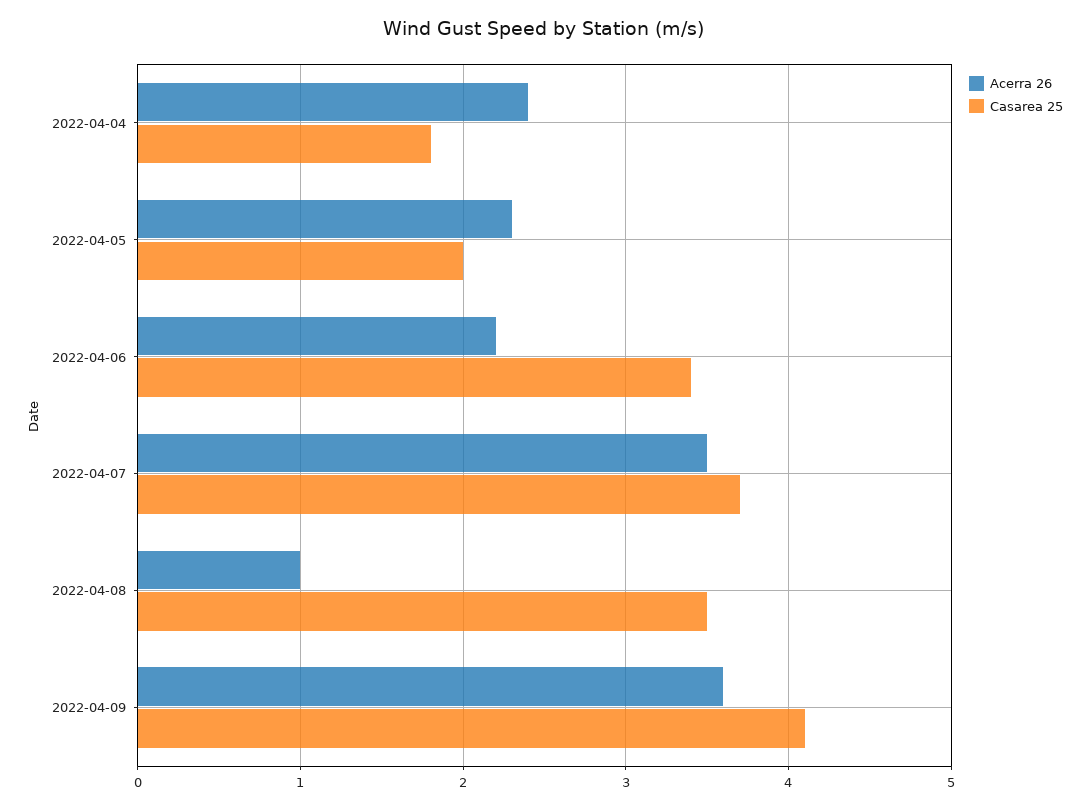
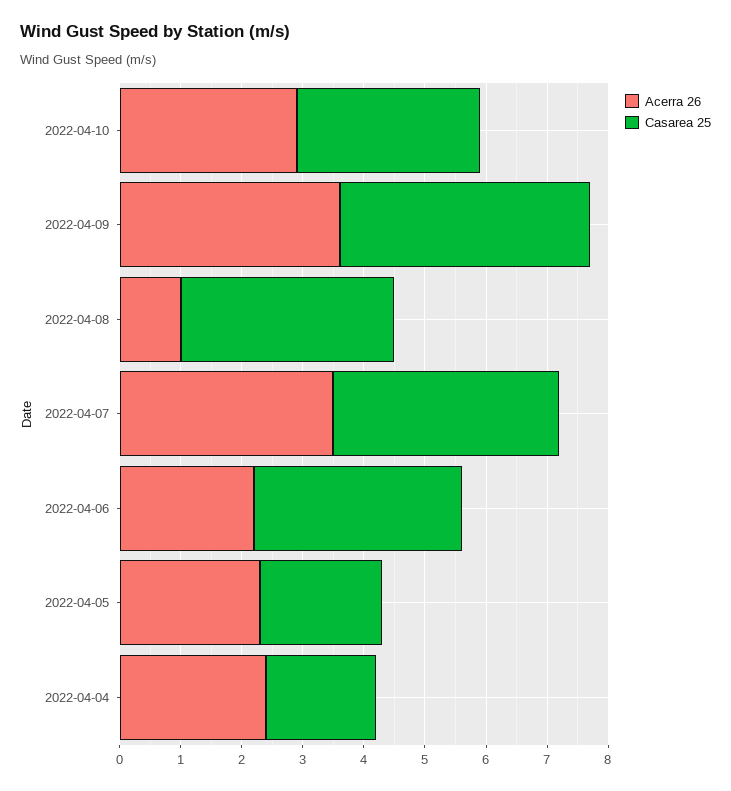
Acerra 26, 2022-04-10: none -> 3
Casarea 25, 2022-04-10: none -> 3

